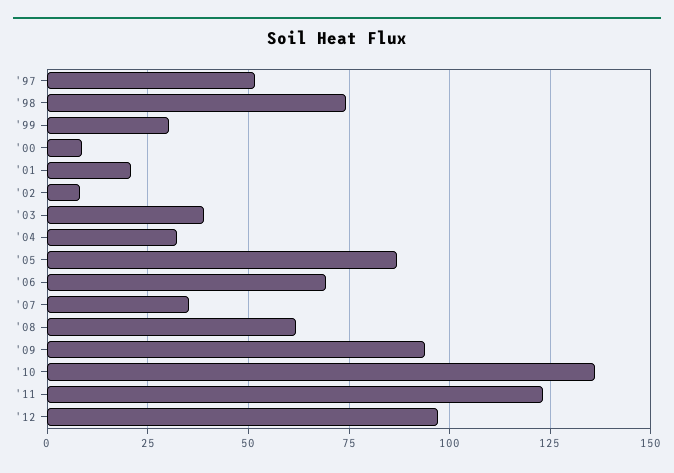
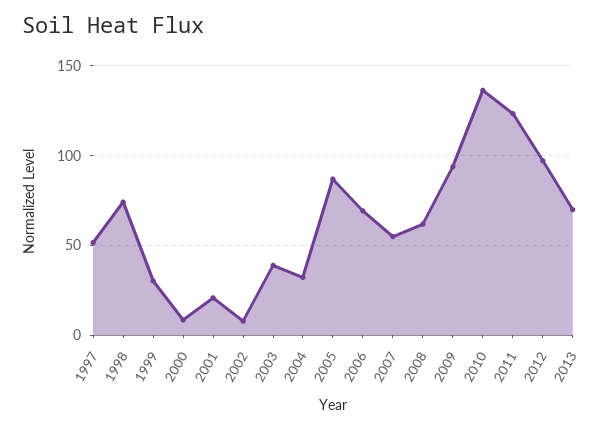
'07: 35 -> 55
2013: none -> 70

